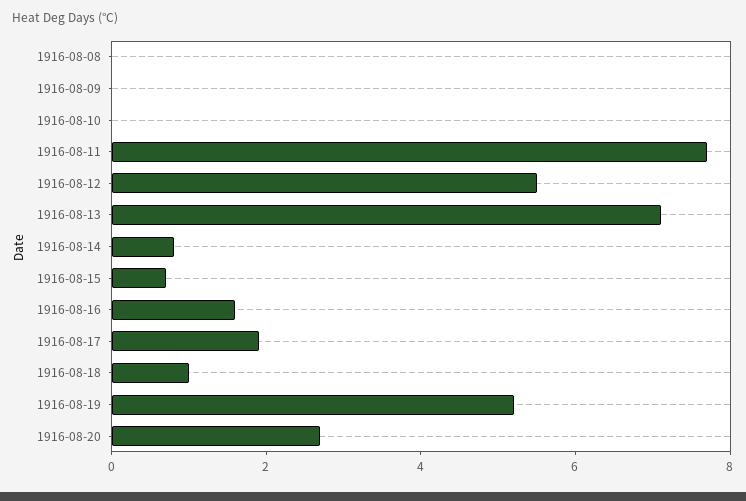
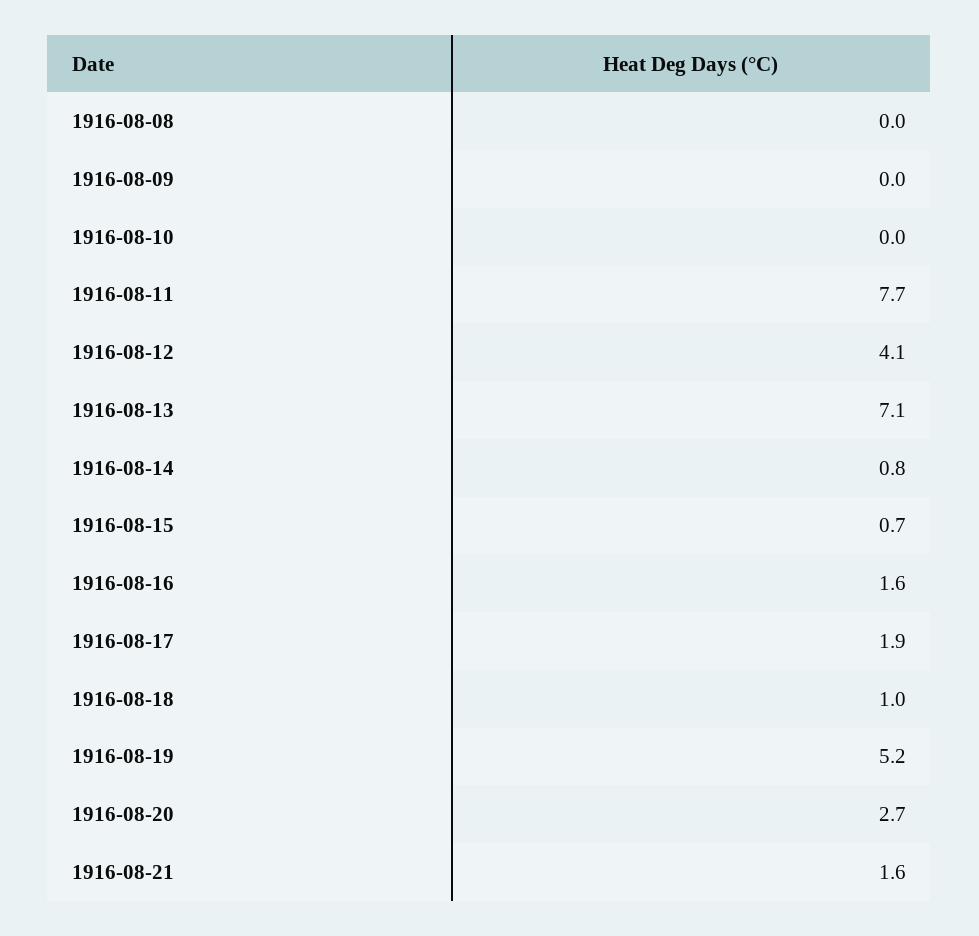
1916-08-12: 5.5 -> 4.1
1916-08-21: none -> 1.6

